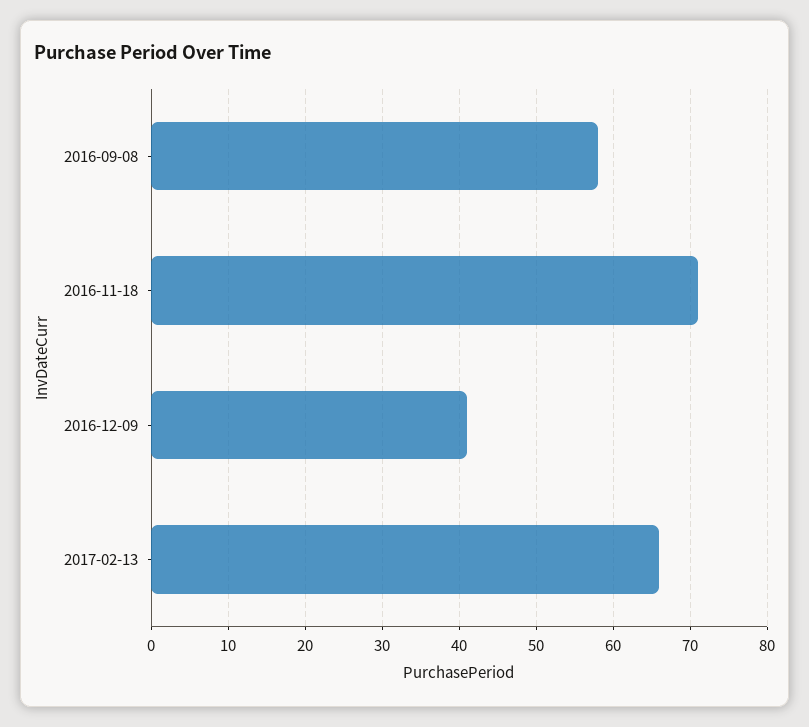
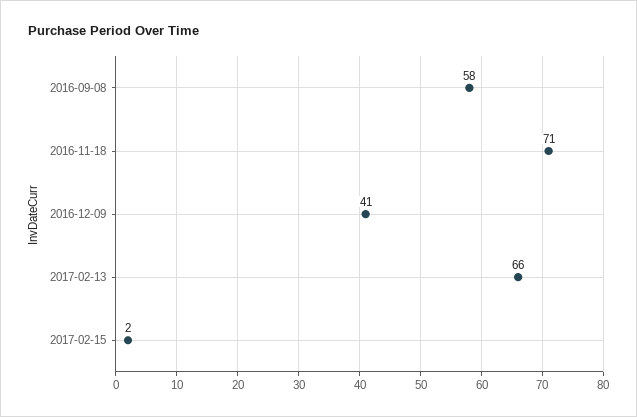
2017-02-15: none -> 2

